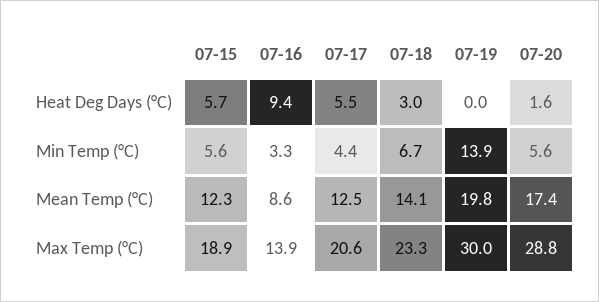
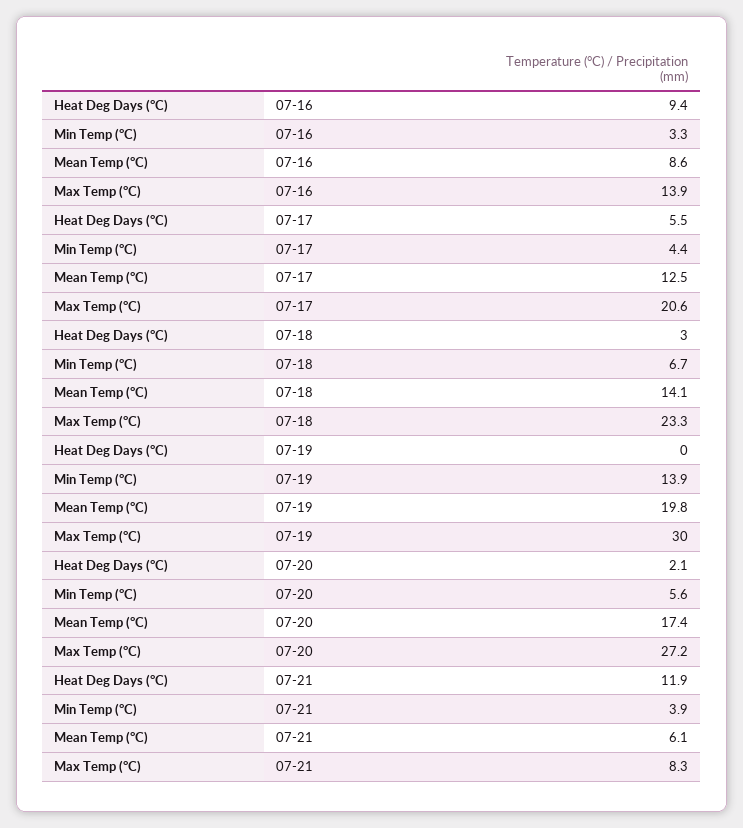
07-15, Heat Deg Days (°C): 5.7 -> none
07-20, Heat Deg Days (°C): 1.6 -> 2.1
07-15, Min Temp (°C): 5.6 -> none
07-15, Mean Temp (°C): 12.3 -> none
07-15, Max Temp (°C): 18.9 -> none
07-20, Max Temp (°C): 28.8 -> 27.2
07-21, Heat Deg Days (°C): none -> 11.9
07-21, Min Temp (°C): none -> 3.9
07-21, Mean Temp (°C): none -> 6.1
07-21, Max Temp (°C): none -> 8.3

